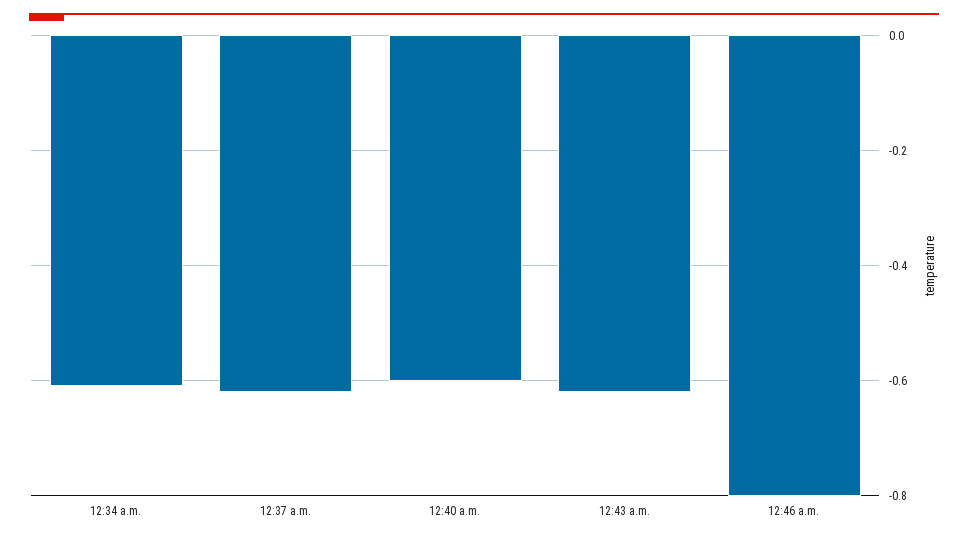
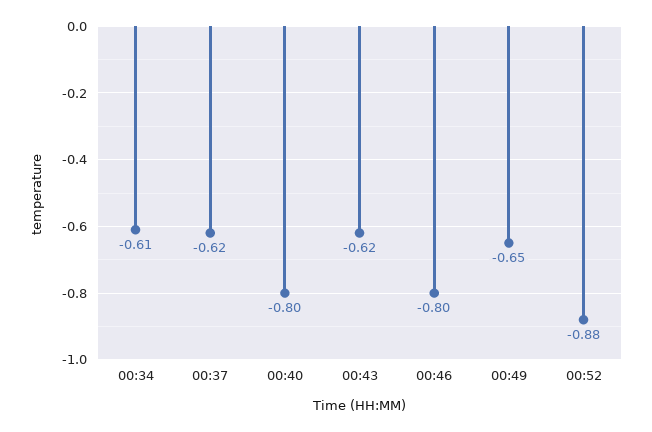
12:40 a.m.: -0.6 -> -0.8
00:49: none -> -0.65
00:52: none -> -0.88

